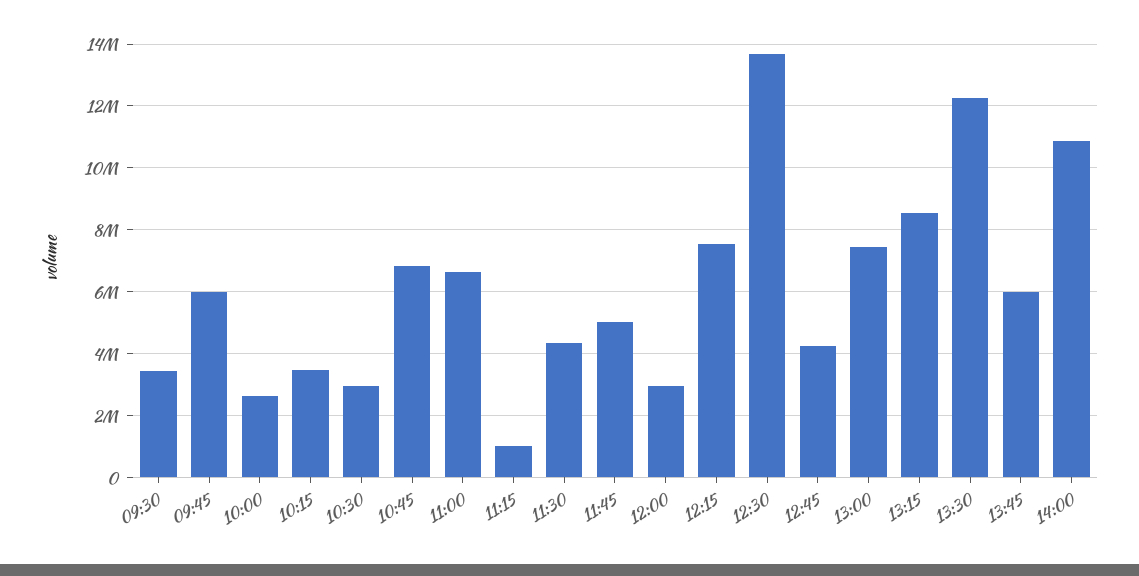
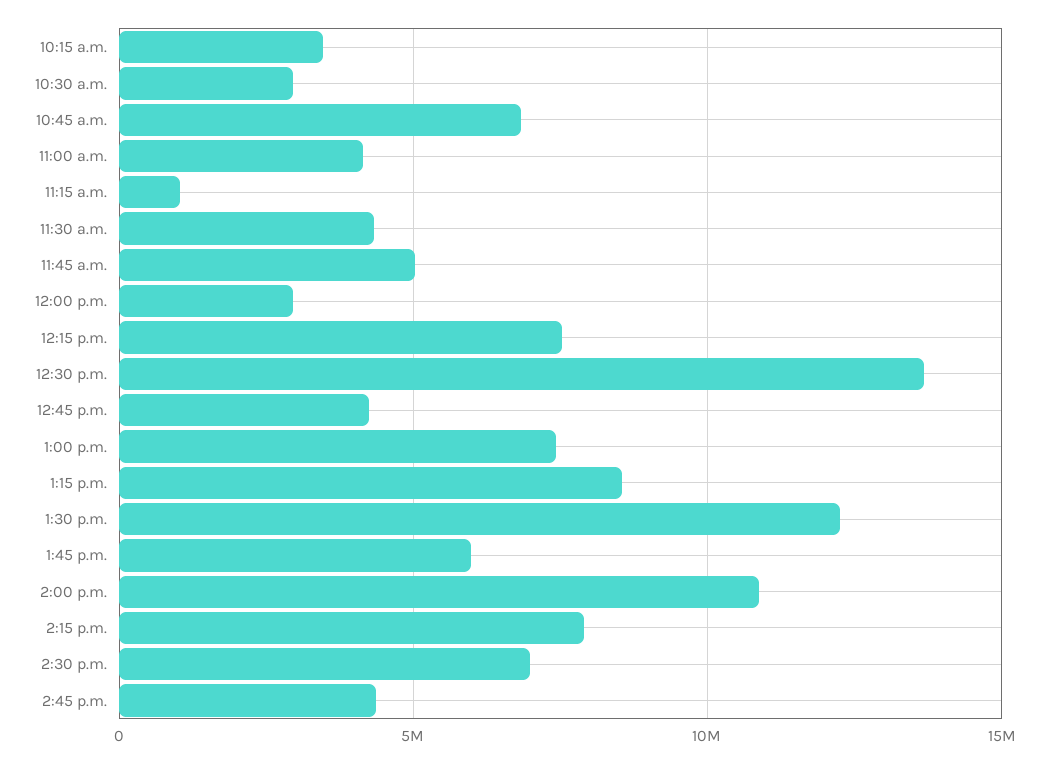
09:30: 3400000 -> none
09:45: 6000000 -> none
10:00: 2600000 -> none
11:00: 6600000 -> 4000000
2:15 p.m.: none -> 8000000
2:30 p.m.: none -> 7000000
2:45 p.m.: none -> 4500000

